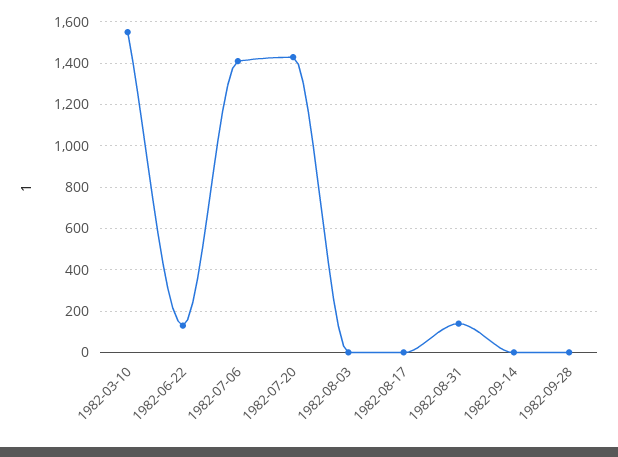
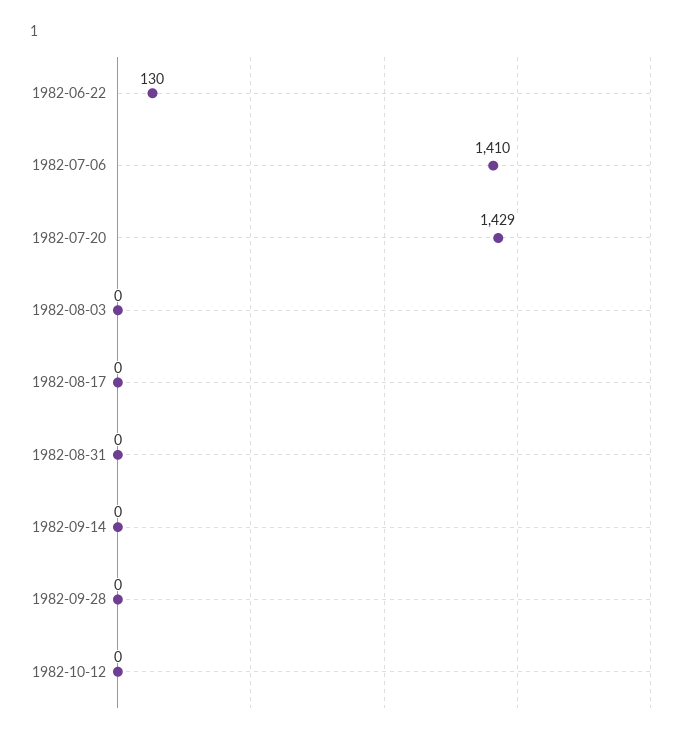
1982-03-10: 1550 -> none
1982-08-31: 150 -> 0
1982-10-12: none -> 0

